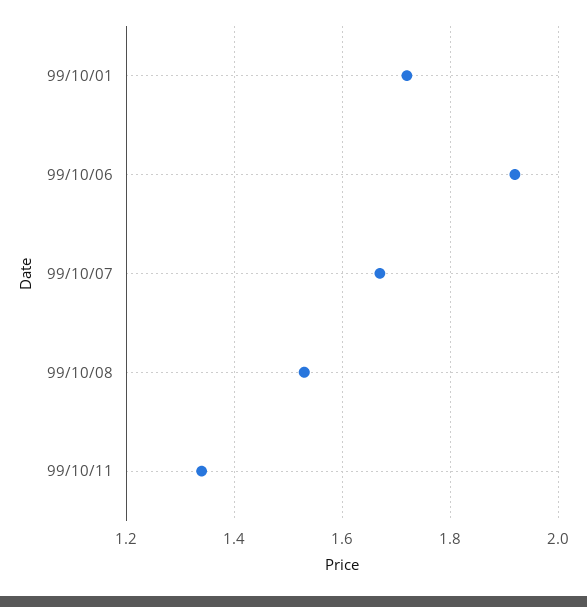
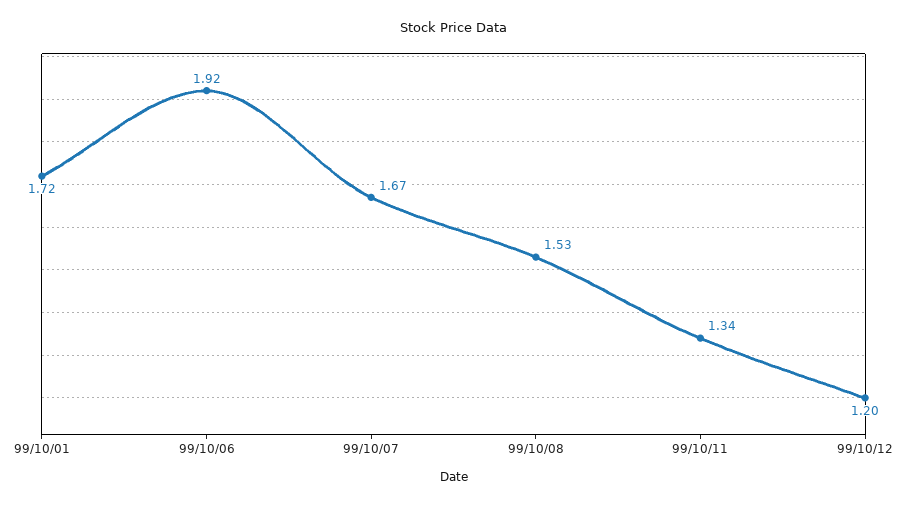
99/10/12: none -> 1.2

